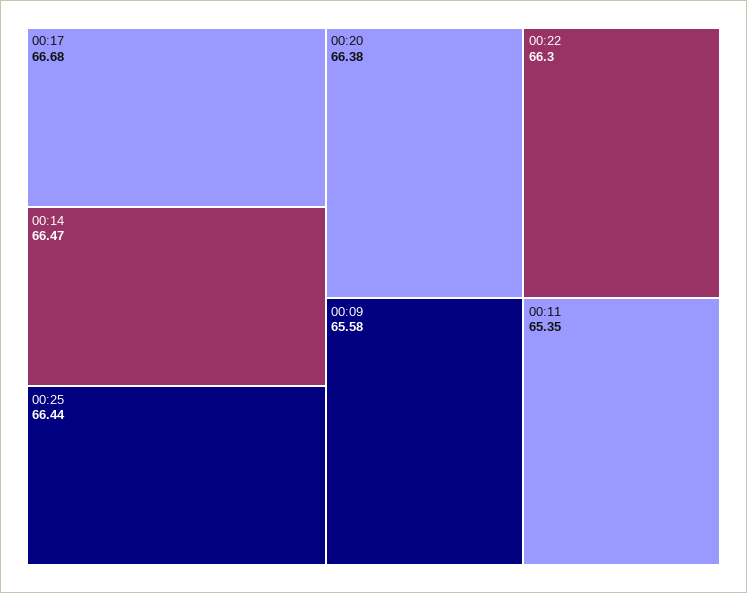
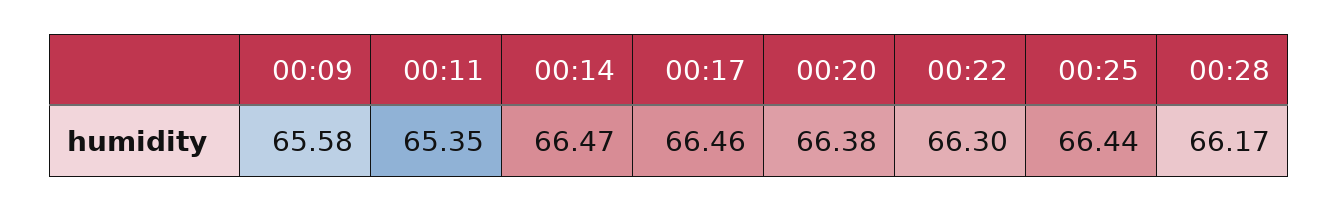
00:17: 66.68 -> 66.46
00:28: none -> 66.17

